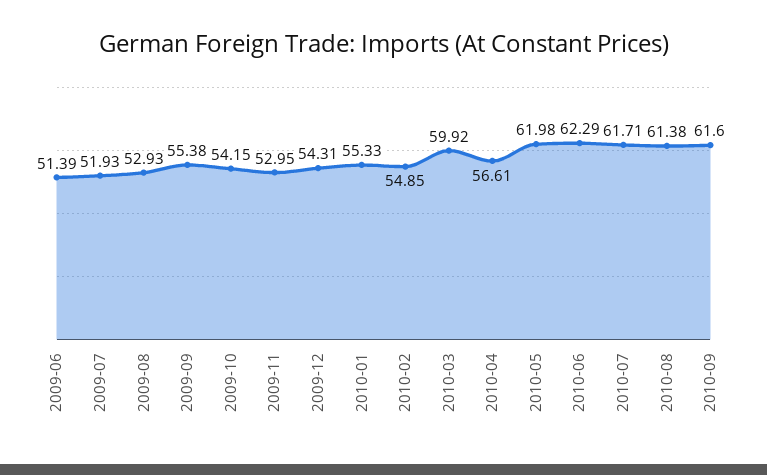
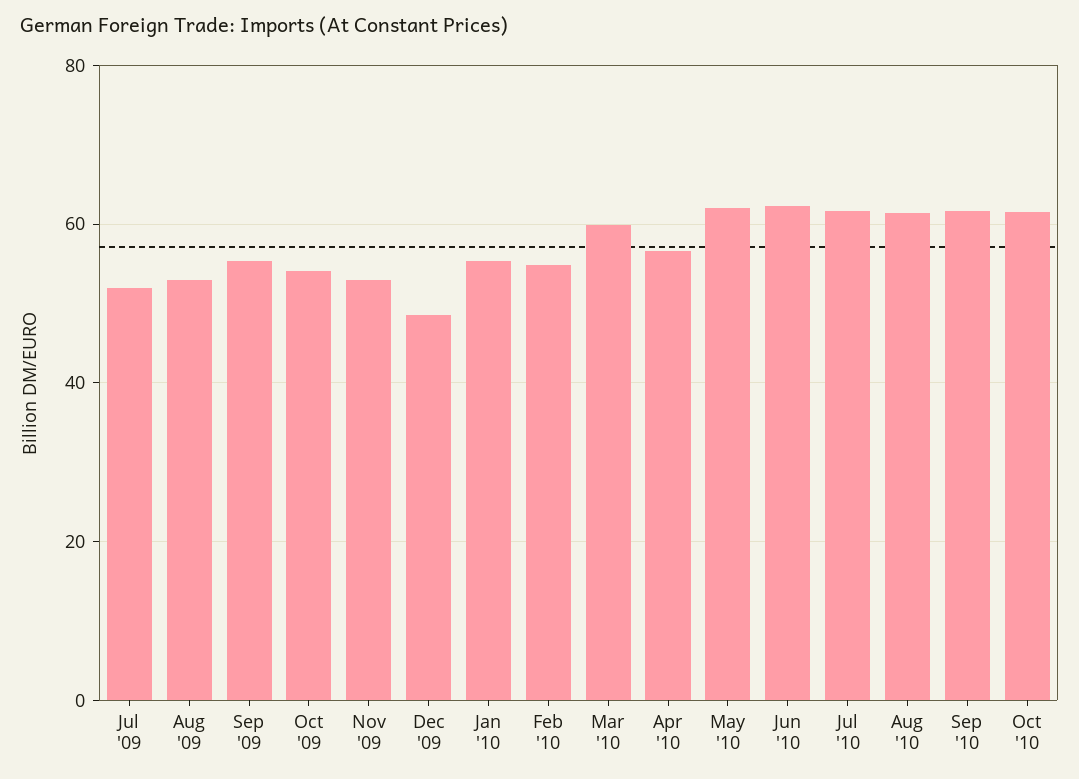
2009-06: 51.39 -> none
2009-12: 54.31 -> 48
Oct '10: none -> 62

